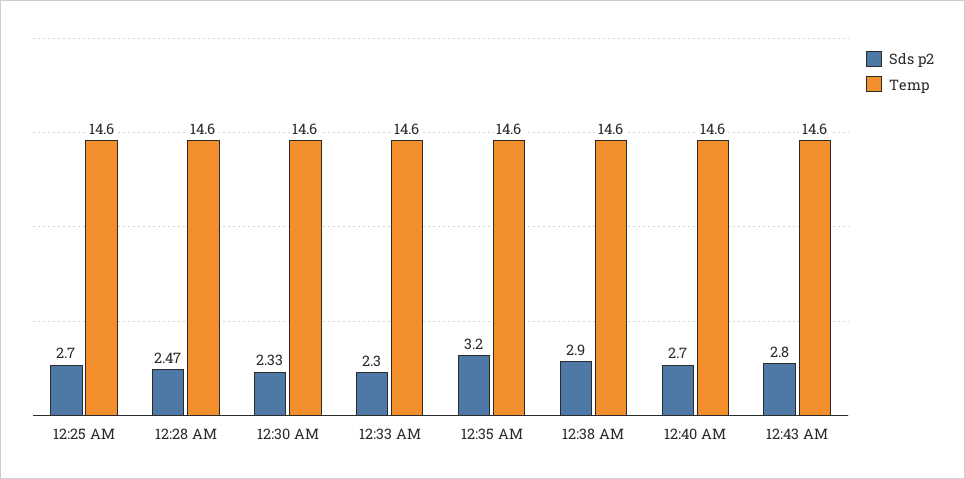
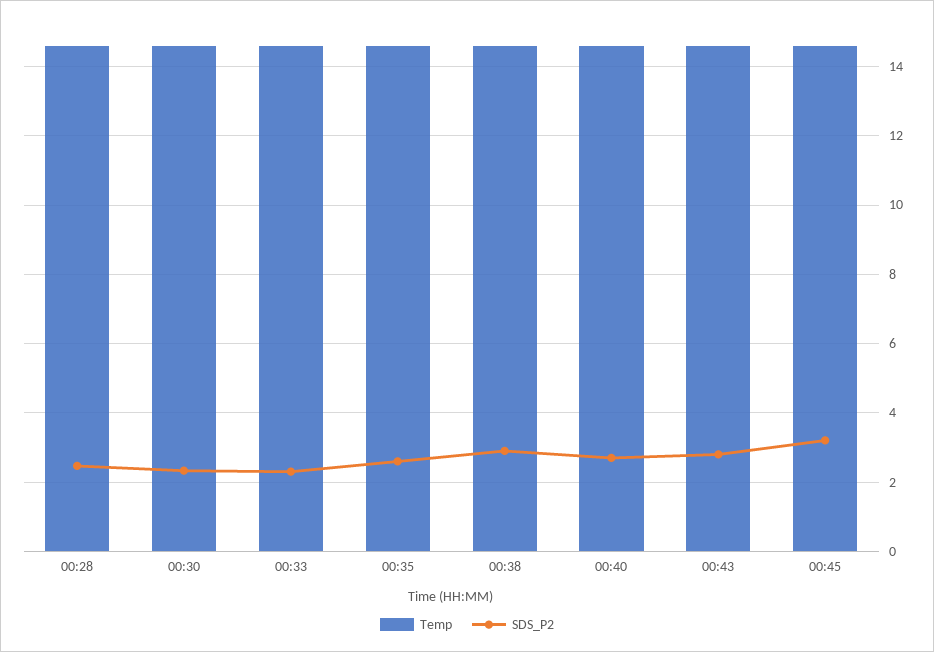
Sds p2, 12:25 AM: 2.7 -> none
Temp, 12:25 AM: 14.6 -> none
Sds p2, 12:35 AM: 3.2 -> 2.6
Temp, 00:45: none -> 14.6
Sds p2, 00:45: none -> 3.2

